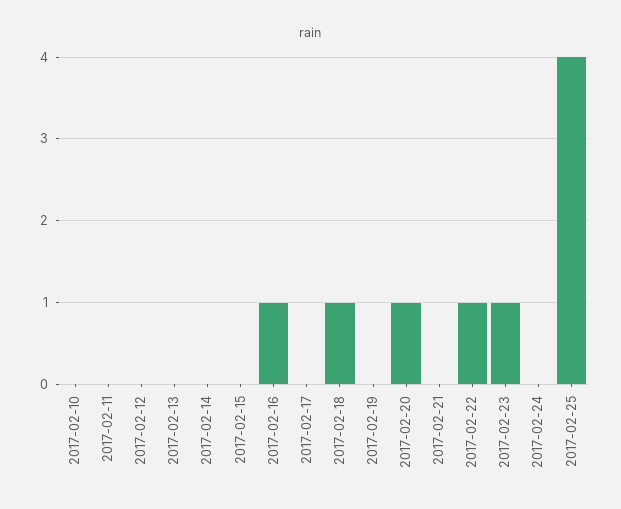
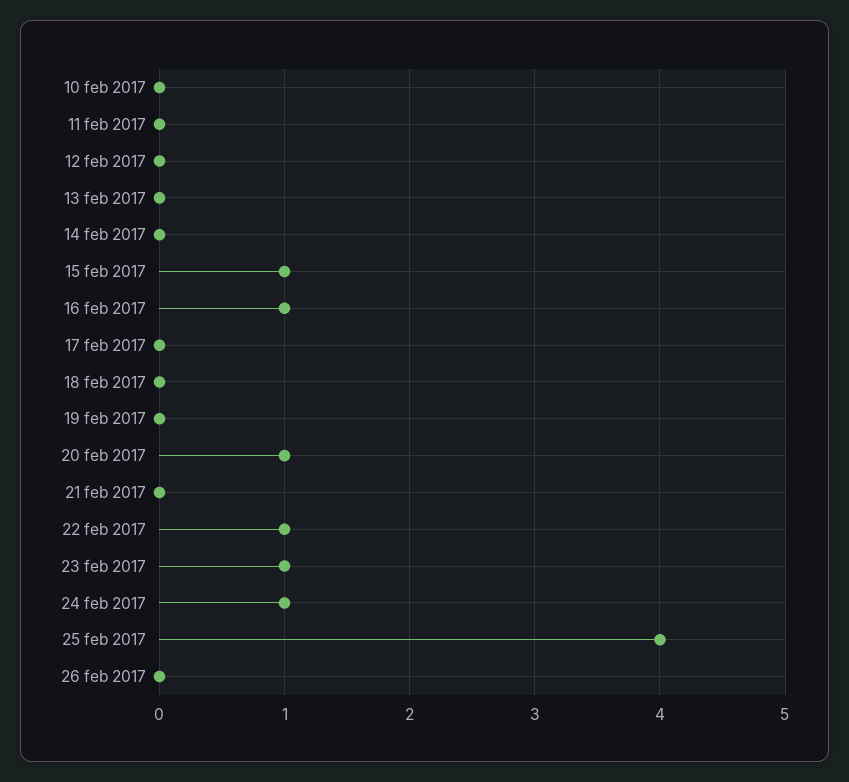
2017-02-15: 0 -> 1
2017-02-18: 1 -> 0
2017-02-24: 0 -> 1
26 feb 2017: none -> 0

